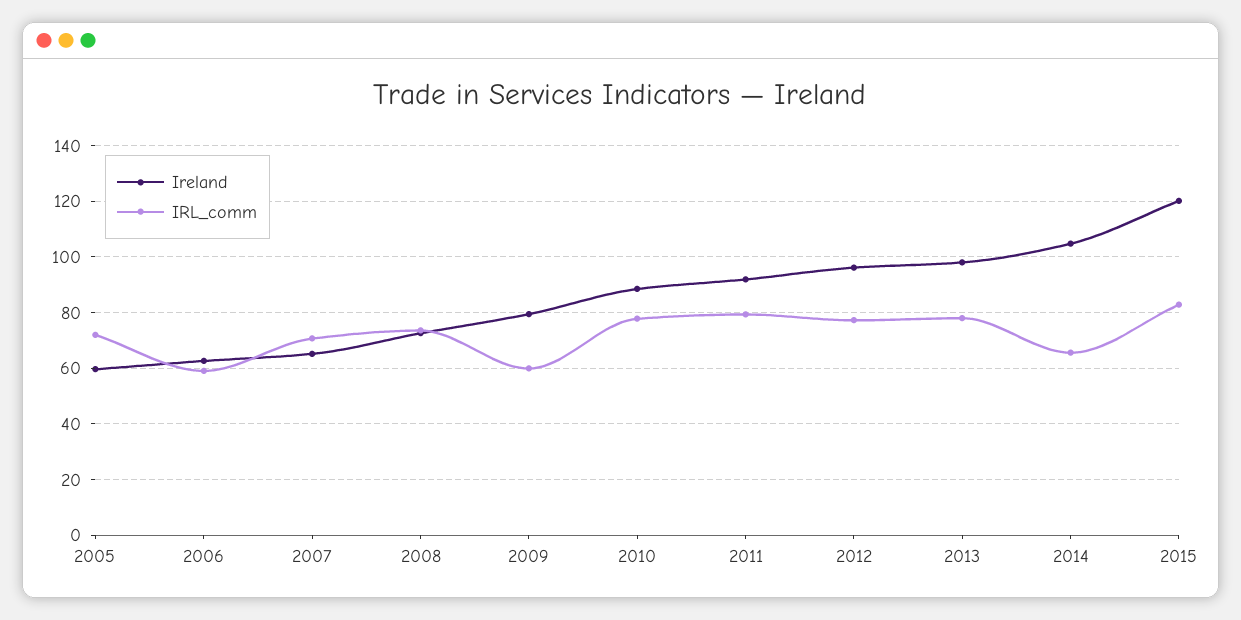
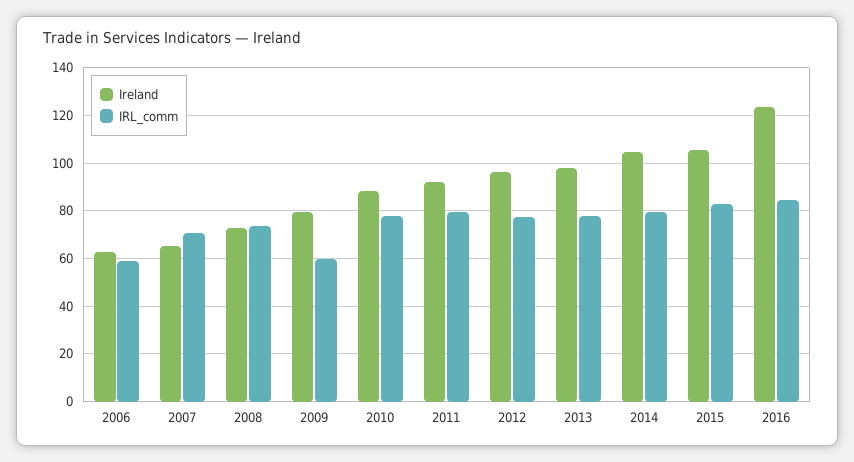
Ireland, 2005: 60 -> none
IRL_comm, 2005: 72.5 -> none
IRL_comm, 2014: 65 -> 80
Ireland, 2015: 120 -> 105
Ireland, 2016: none -> 125
IRL_comm, 2016: none -> 85

